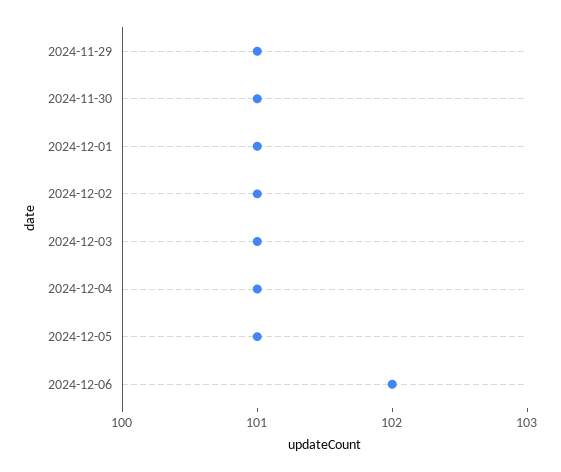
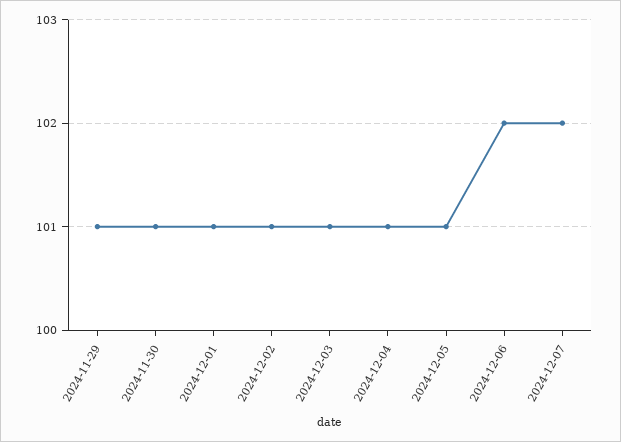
2024-12-07: none -> 102

